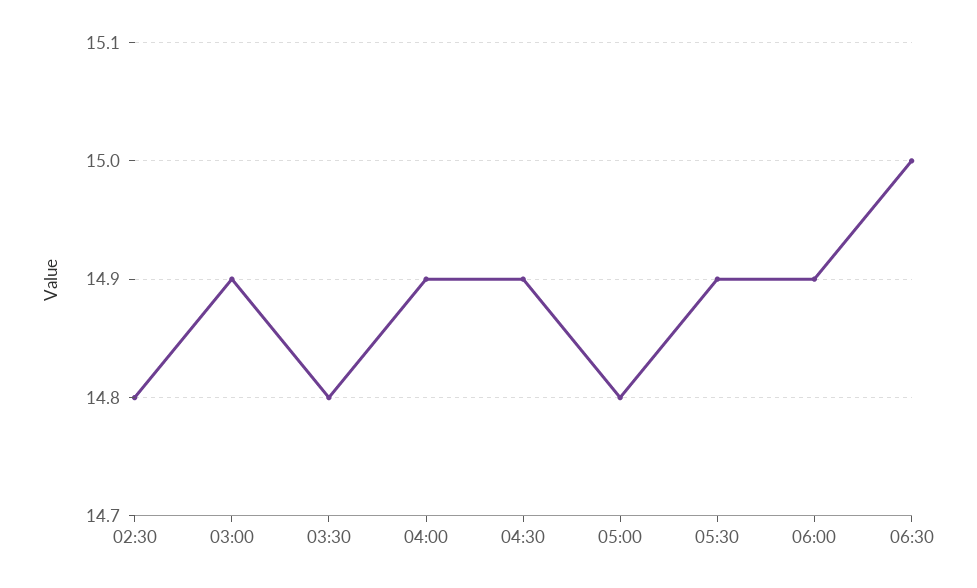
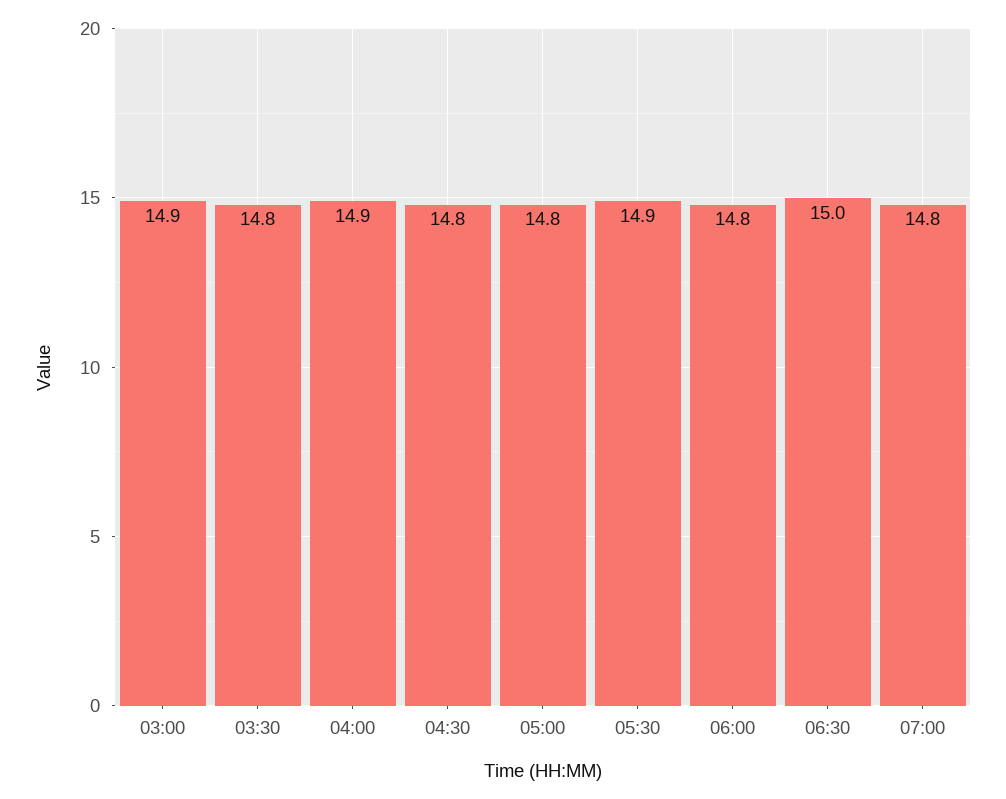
02:30: 14.8 -> none
04:30: 14.9 -> 14.8
06:00: 14.9 -> 14.8
07:00: none -> 14.8

